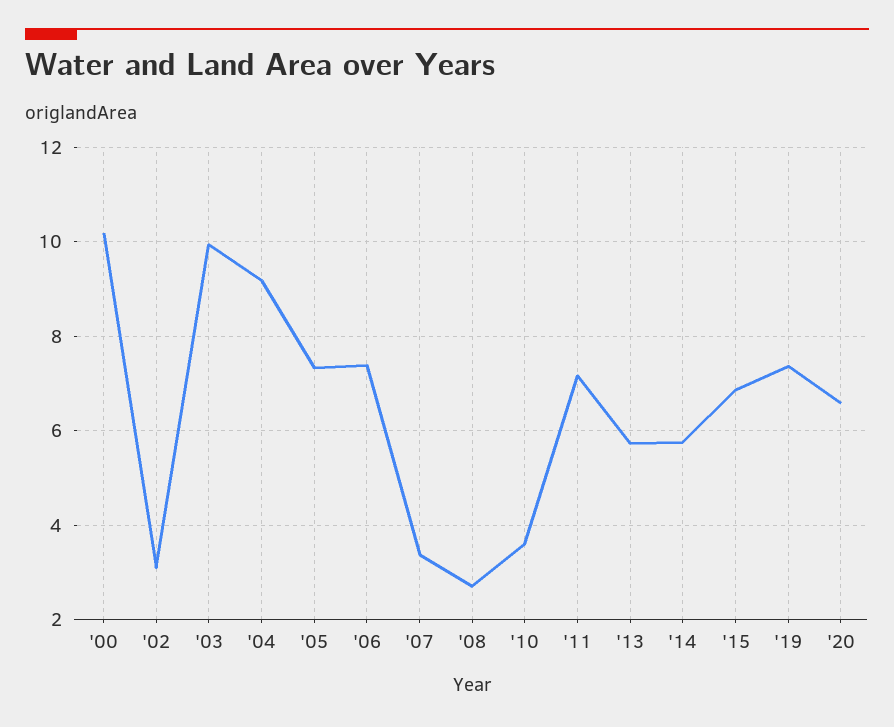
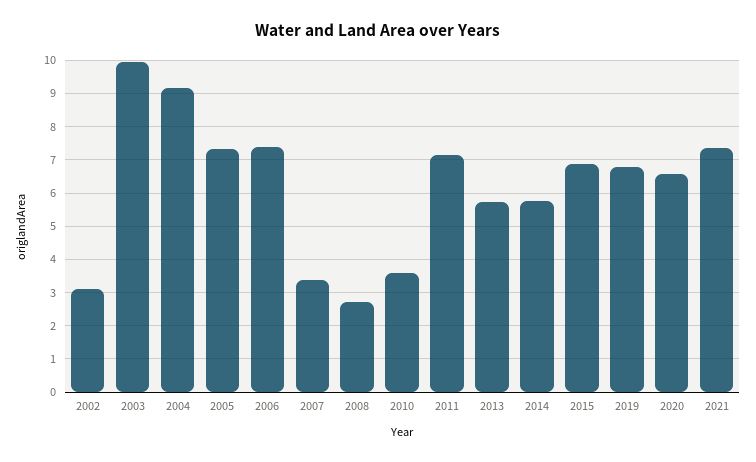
'00: 10.2 -> none
'19: 7.4 -> 6.8
2021: none -> 7.4

